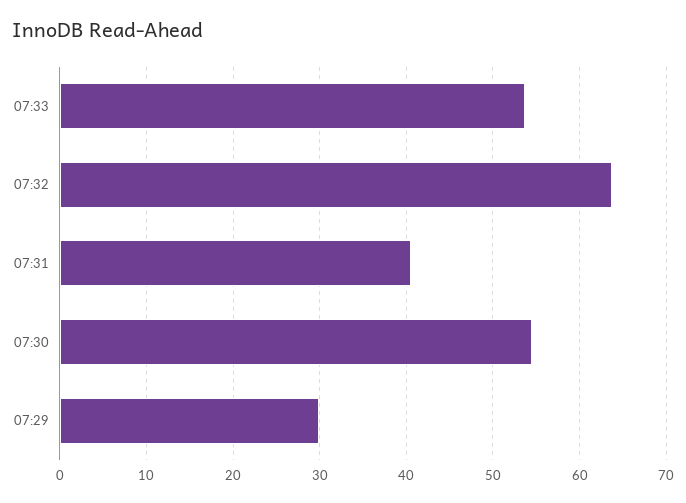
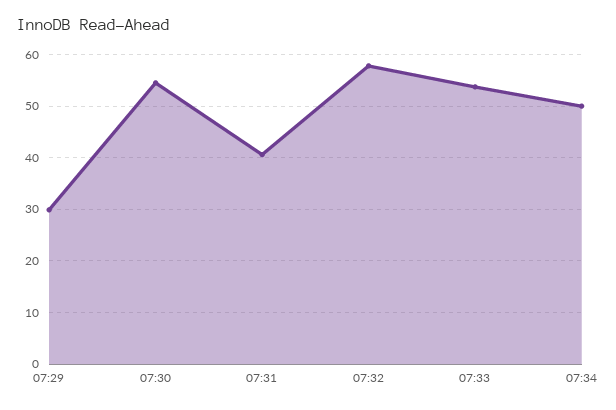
07:32: 64 -> 58
07:34: none -> 50

